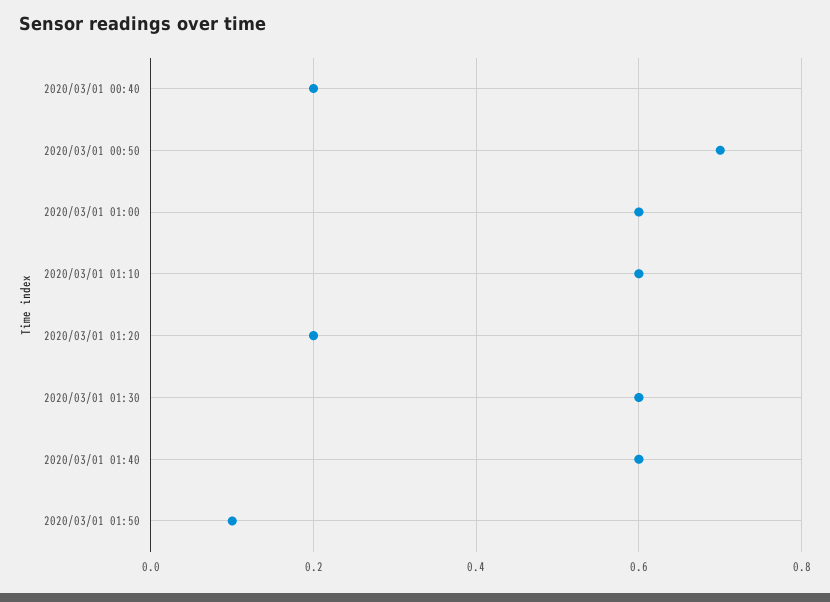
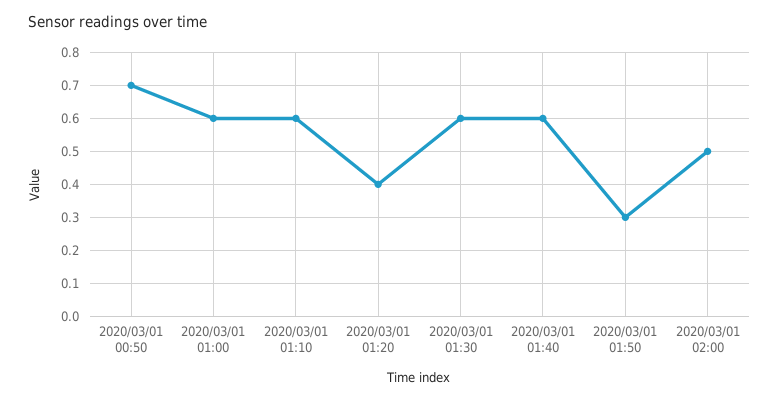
2020/03/01 00:40: 0.2 -> none
2020/03/01 01:20: 0.2 -> 0.4
2020/03/01 01:50: 0.1 -> 0.3
2020/03/01 02:00: none -> 0.5

